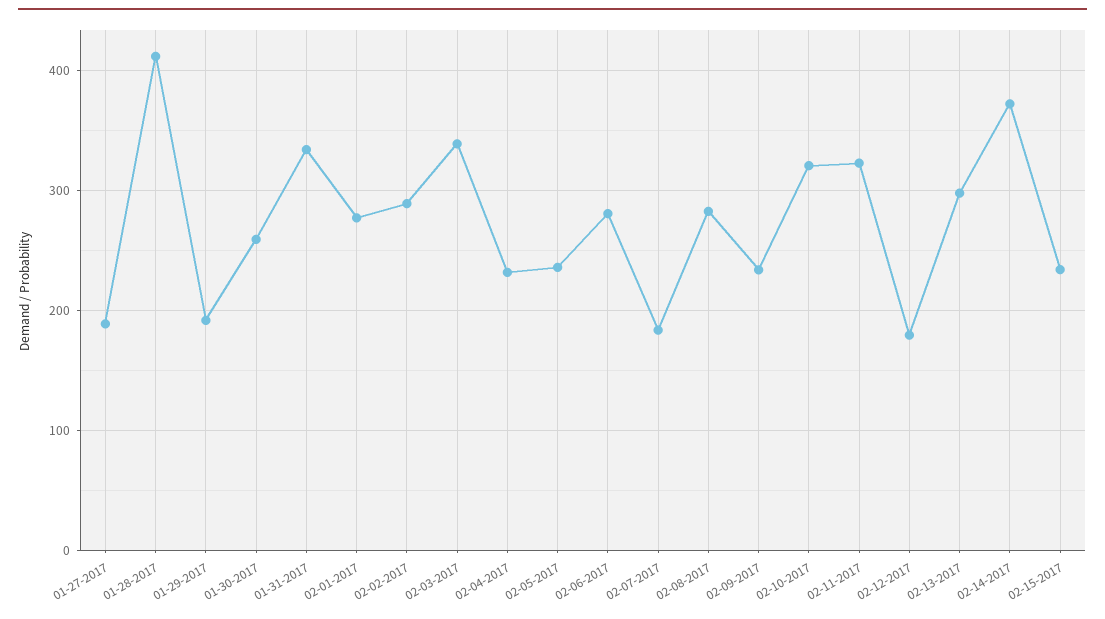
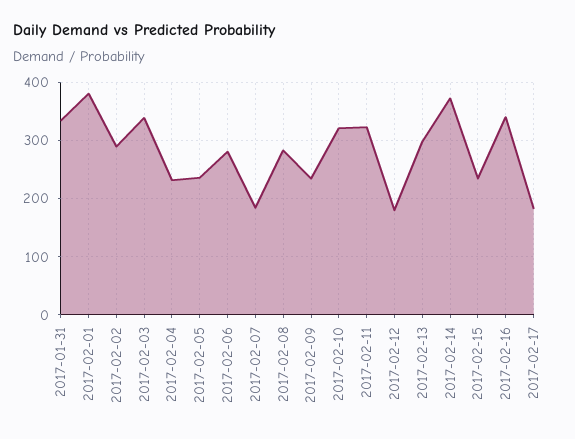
01-27-2017: 190 -> none
01-28-2017: 410 -> none
01-29-2017: 190 -> none
01-30-2017: 260 -> none
02-01-2017: 280 -> 380
2017-02-16: none -> 340
2017-02-17: none -> 180

